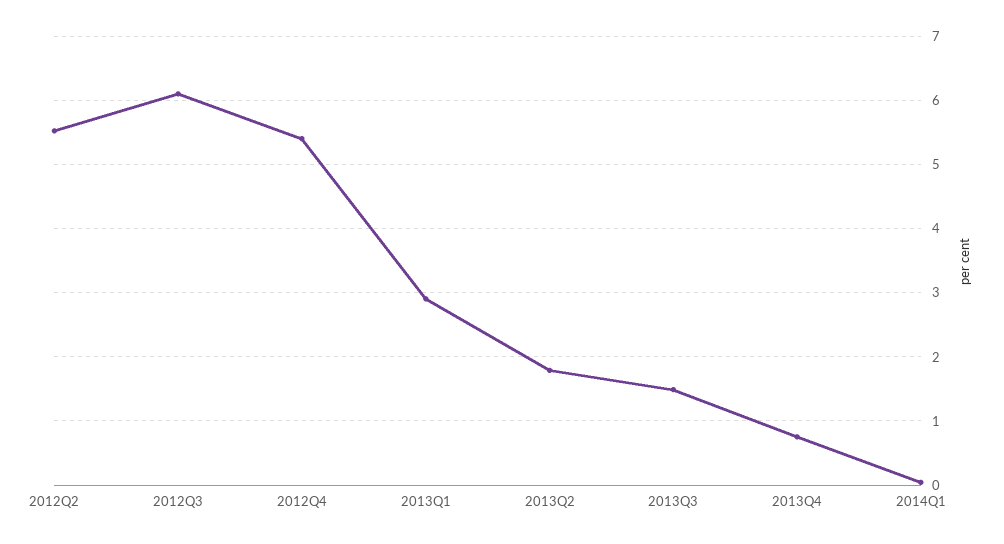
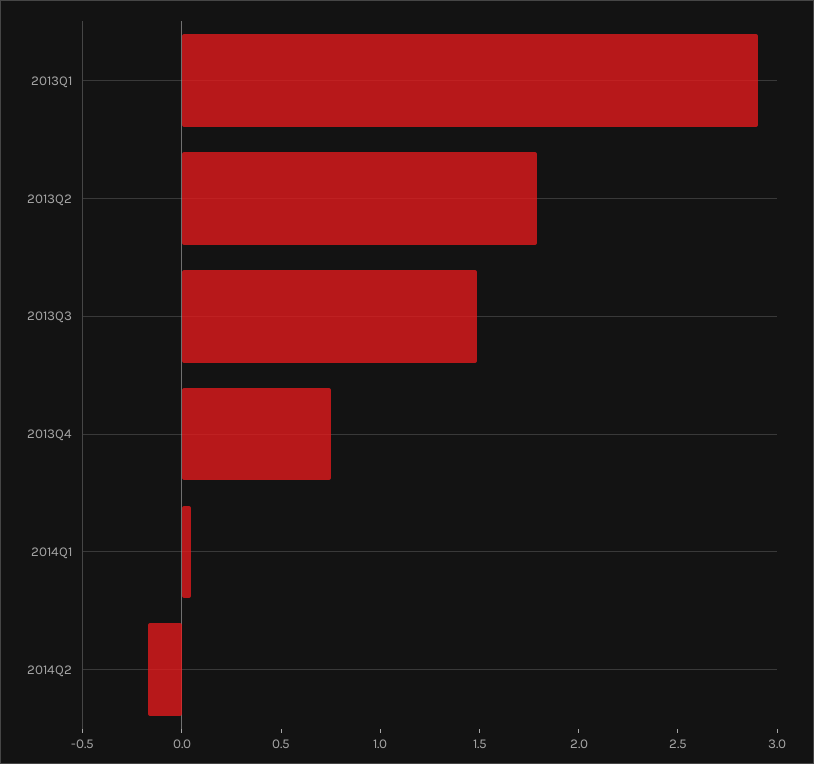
2012Q2: 5.5 -> none
2012Q3: 6.1 -> none
2012Q4: 5.4 -> none
2014Q2: none -> -0.2

